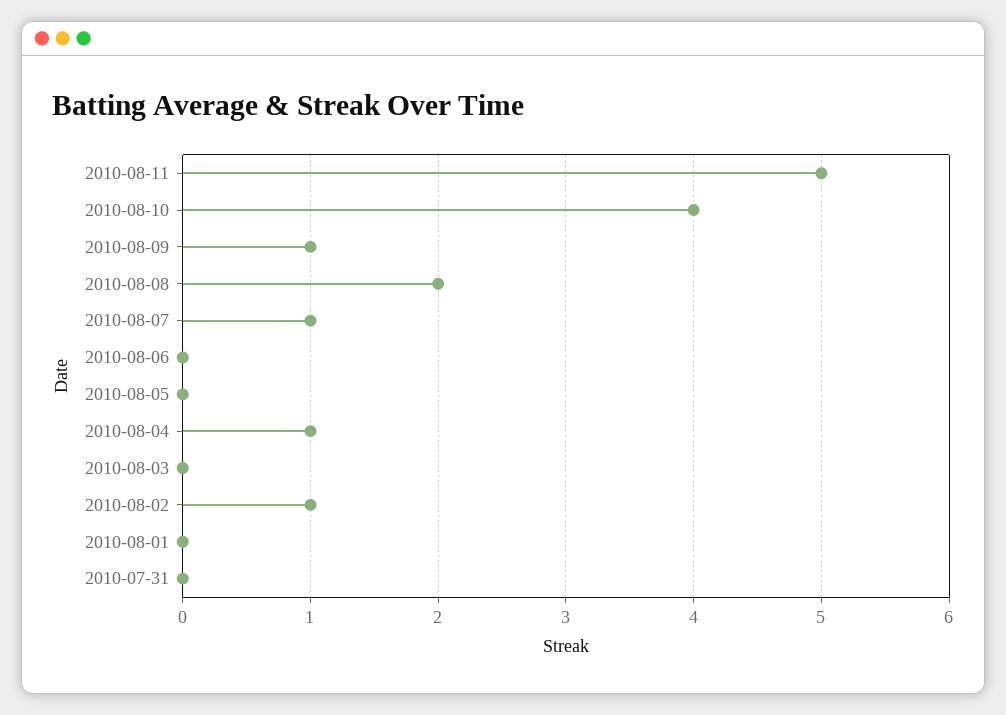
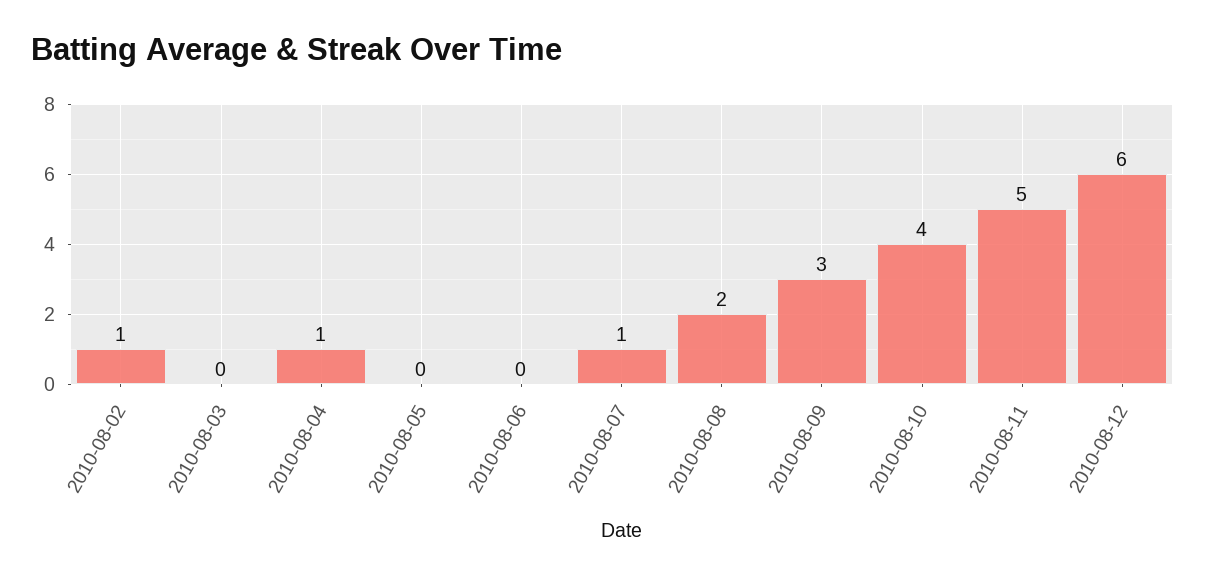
2010-08-09: 1 -> 3
2010-08-01: 0 -> none
2010-07-31: 0 -> none
2010-08-12: none -> 6

